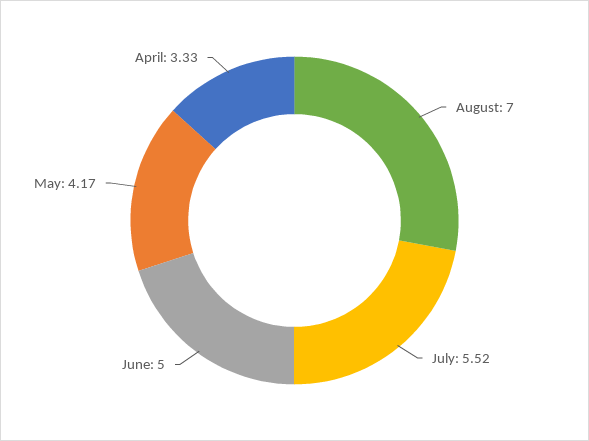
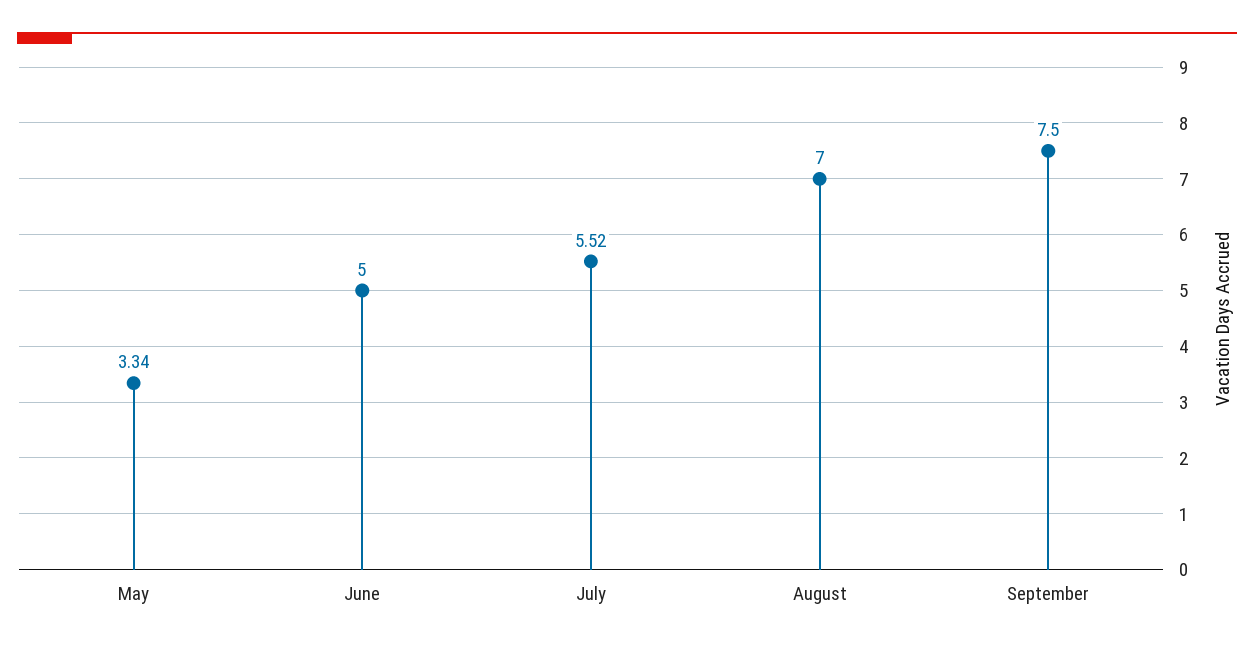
May: 4.17 -> 3.34
April: 3.33 -> none
September: none -> 7.5

